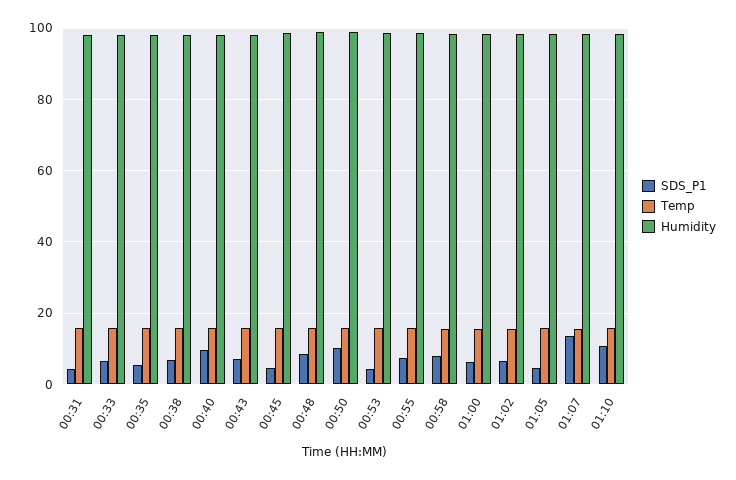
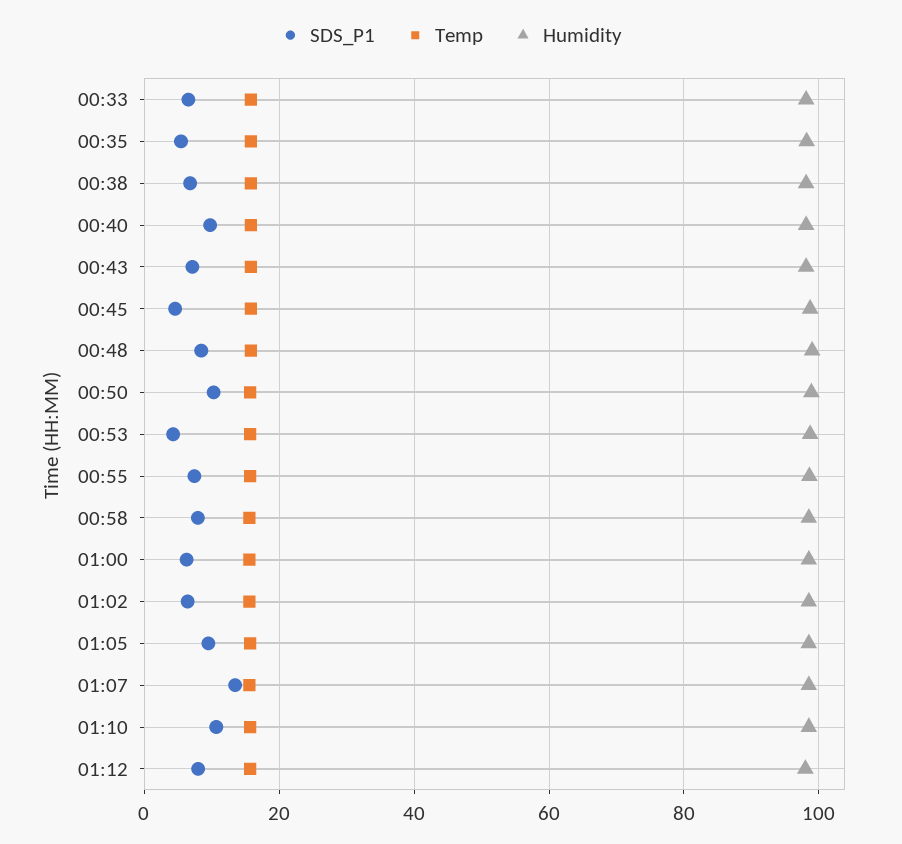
SDS_P1, 00:31: 4 -> none
Temp, 00:31: 16 -> none
Humidity, 00:31: 98 -> none
SDS_P1, 01:05: 4 -> 10
SDS_P1, 01:12: none -> 8
Temp, 01:12: none -> 16
Humidity, 01:12: none -> 98

